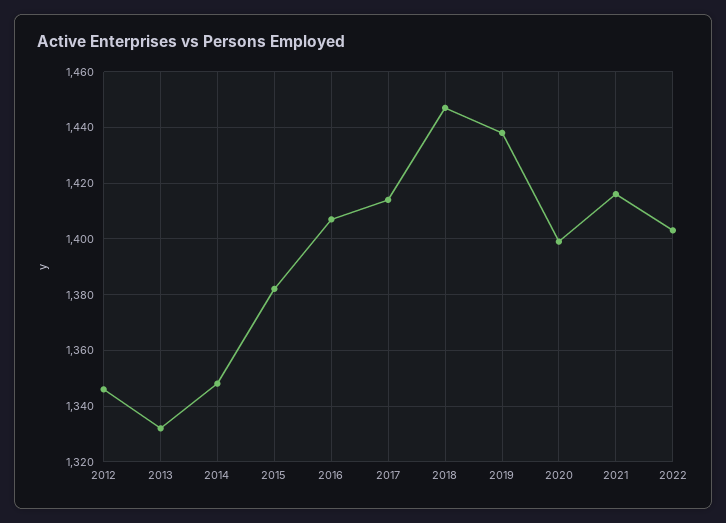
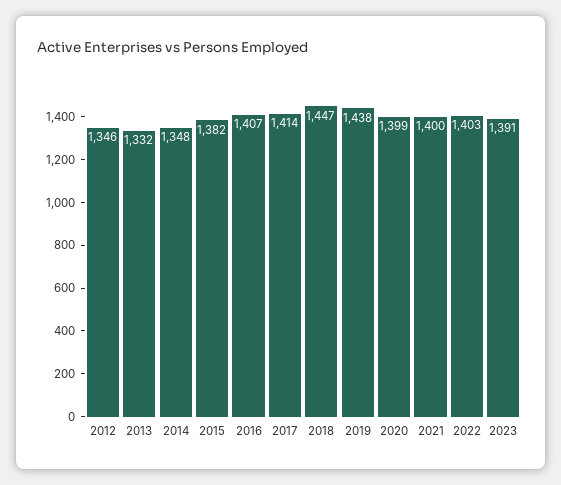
2021: 1415 -> 1400
2023: none -> 1391

